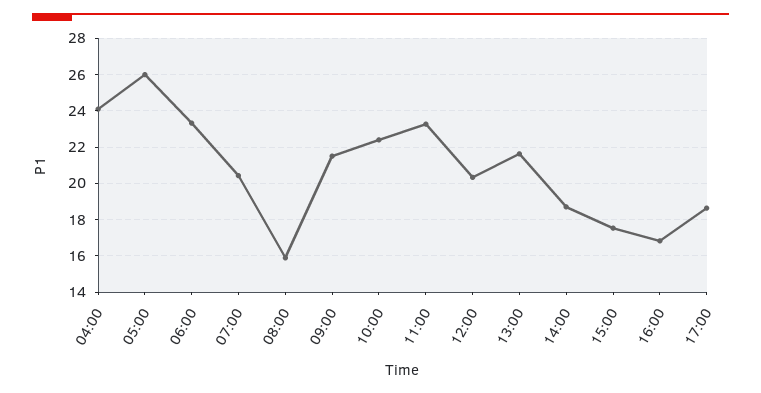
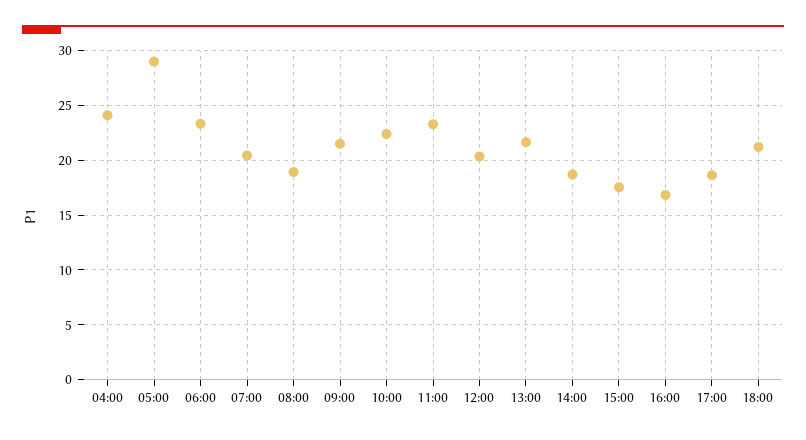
05:00: 26 -> 29
08:00: 16 -> 19
18:00: none -> 21

